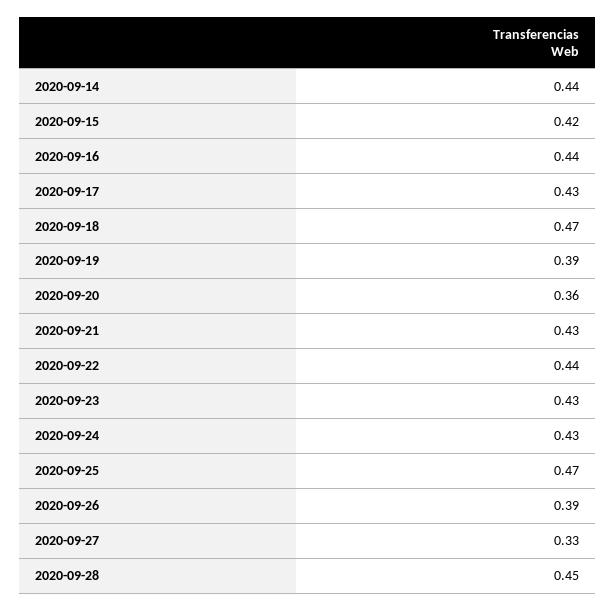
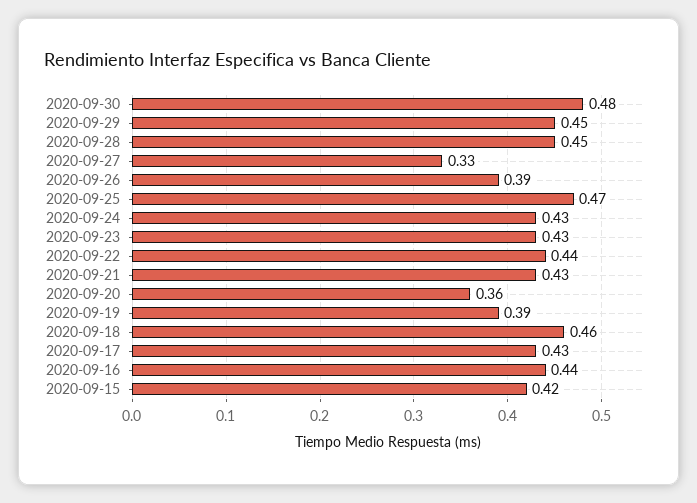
2020-09-14: 0.44 -> none
2020-09-18: 0.47 -> 0.46
2020-09-30: none -> 0.48
2020-09-29: none -> 0.45

